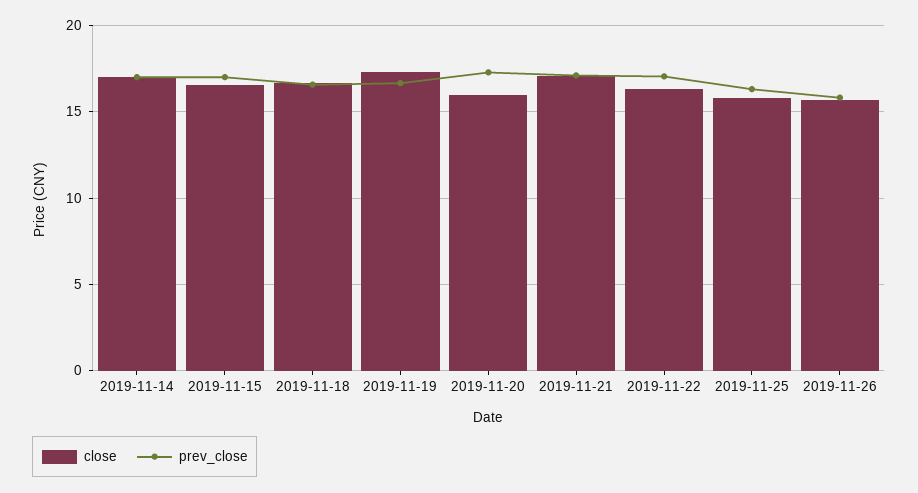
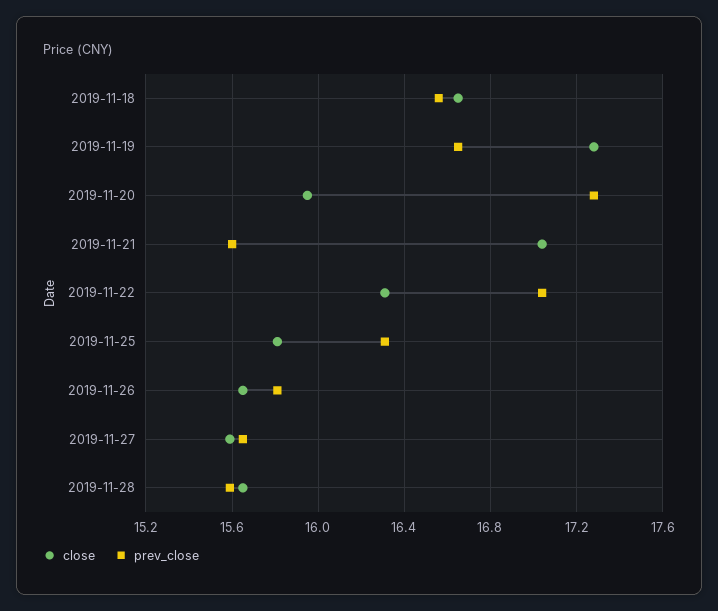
close, 2019-11-14: 17 -> none
prev_close, 2019-11-14: 17 -> none
close, 2019-11-15: 16.5 -> none
prev_close, 2019-11-15: 17 -> none
prev_close, 2019-11-21: 17 -> 15.6
close, 2019-11-27: none -> 15.6
prev_close, 2019-11-27: none -> 15.65
close, 2019-11-28: none -> 15.65
prev_close, 2019-11-28: none -> 15.6

